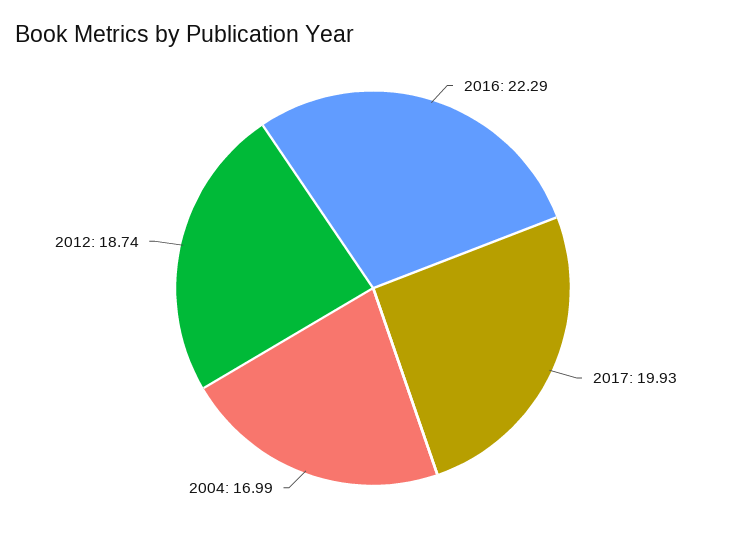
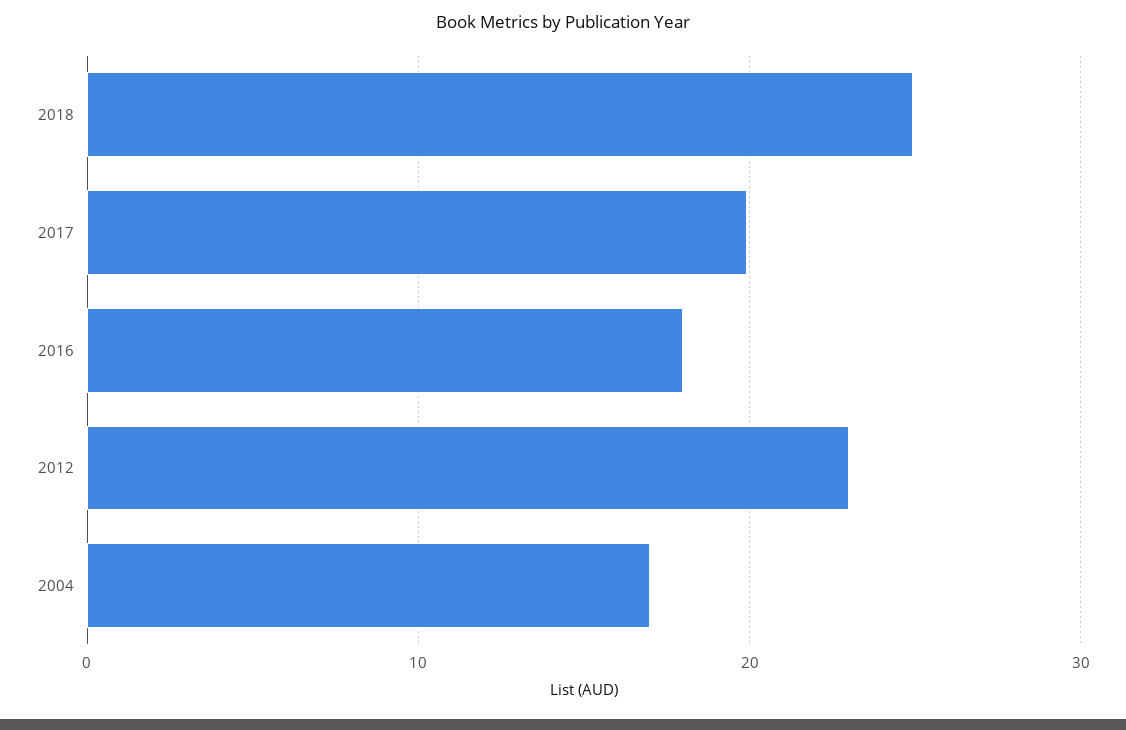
2016: 22.29 -> 18
2012: 18.74 -> 23
2018: none -> 25

